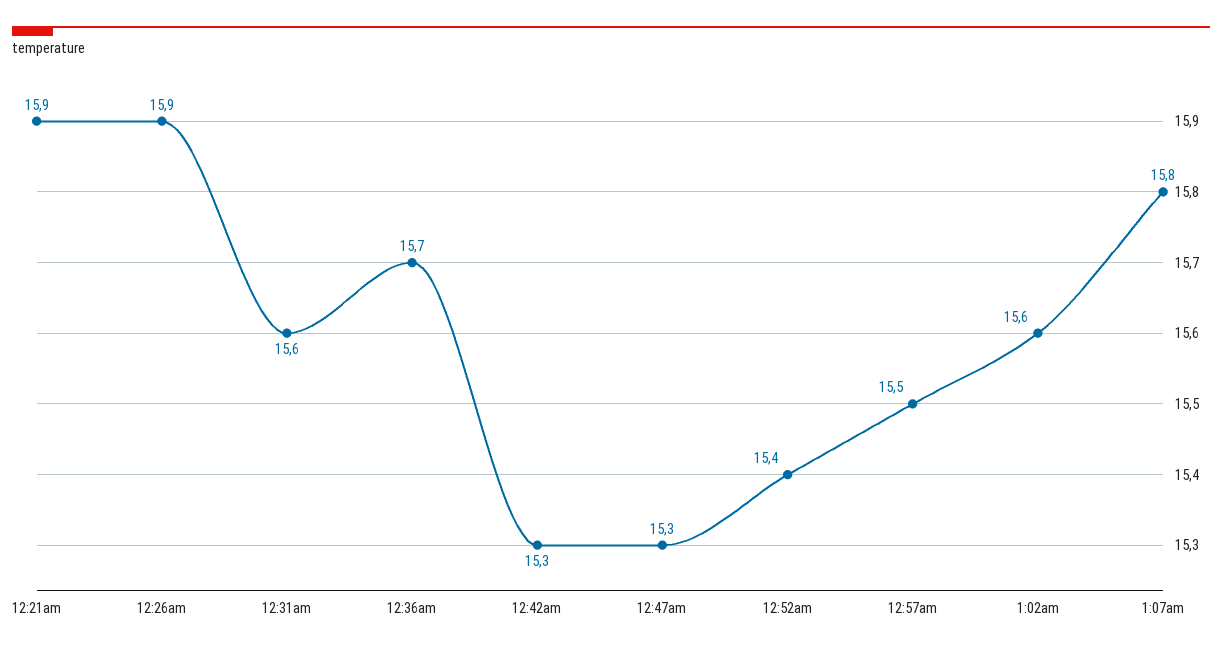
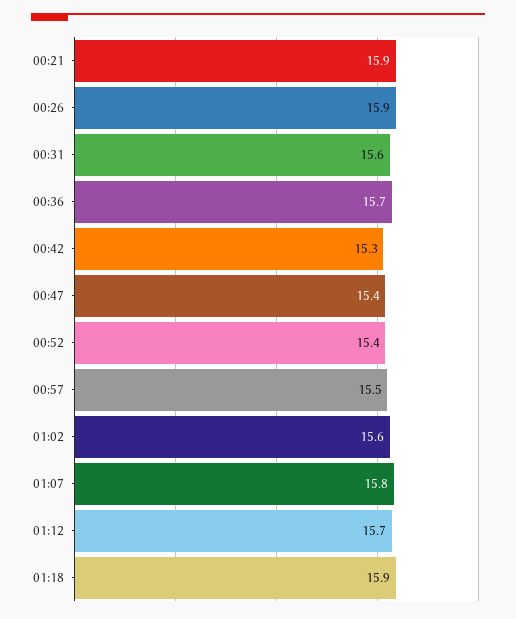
12:47am: 15.3 -> 15.4
01:12: none -> 15.7
01:18: none -> 15.9

